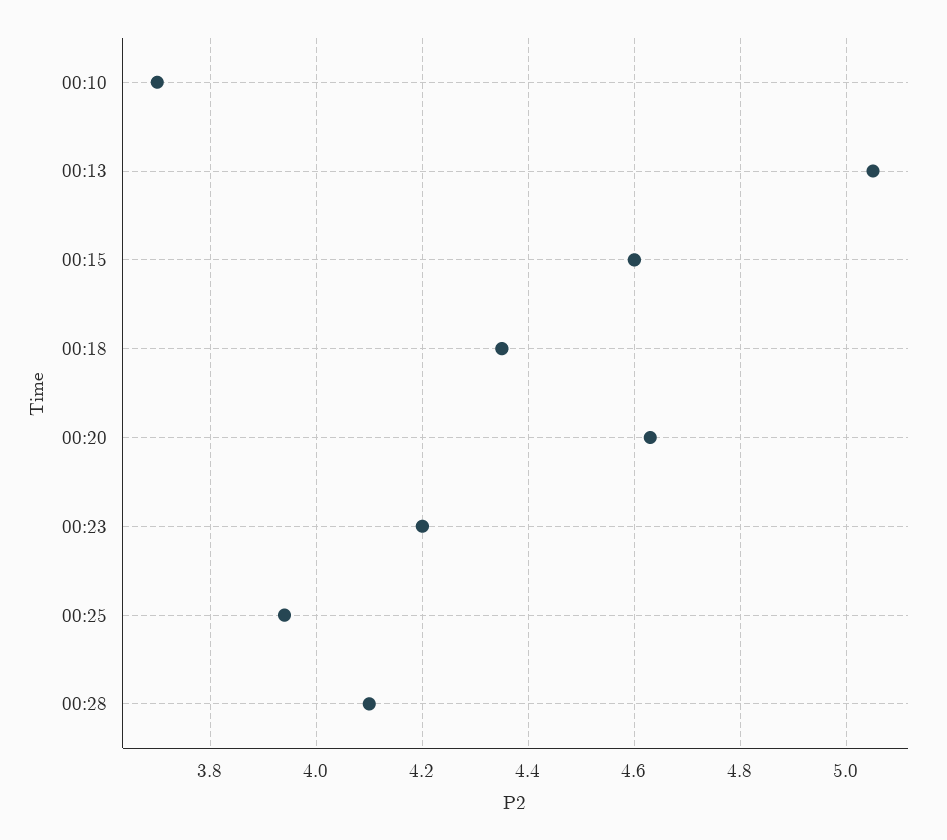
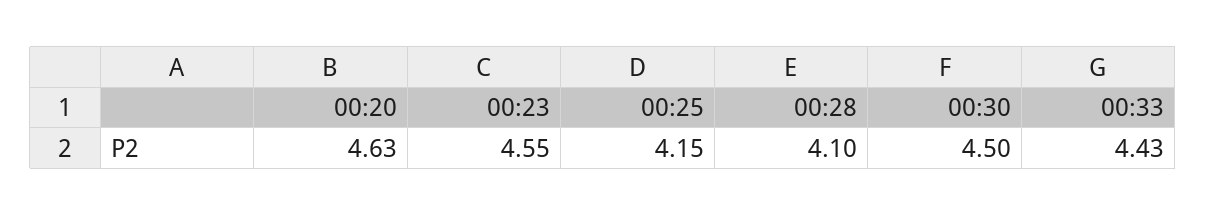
00:10: 3.7 -> none
00:13: 5.05 -> none
00:15: 4.6 -> none
00:18: 4.35 -> none
00:23: 4.2 -> 4.55
00:25: 3.95 -> 4.15
00:30: none -> 4.5
00:33: none -> 4.43

